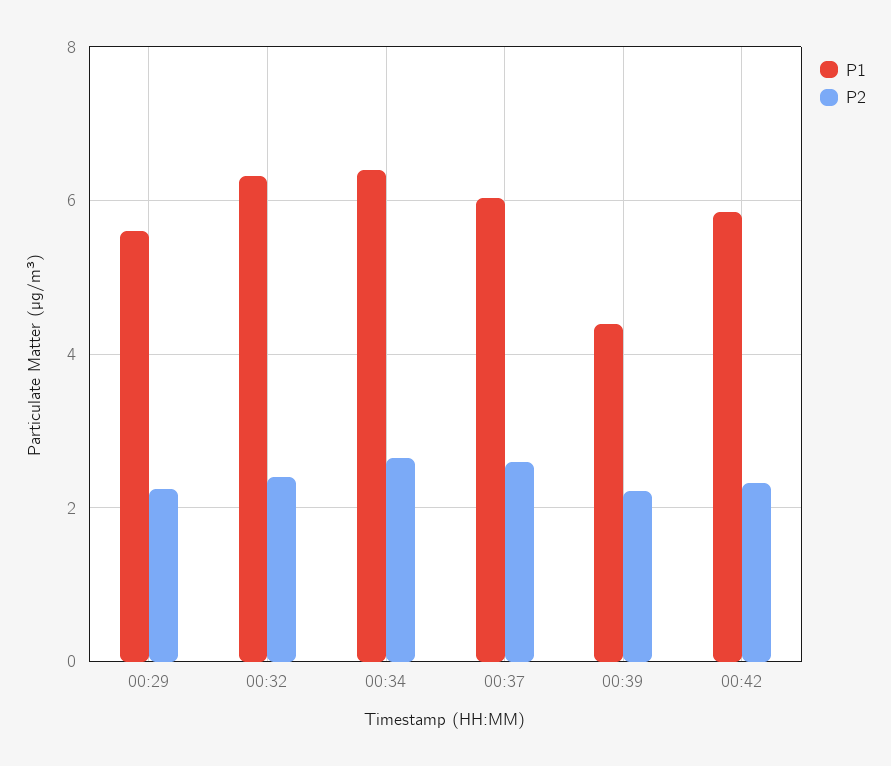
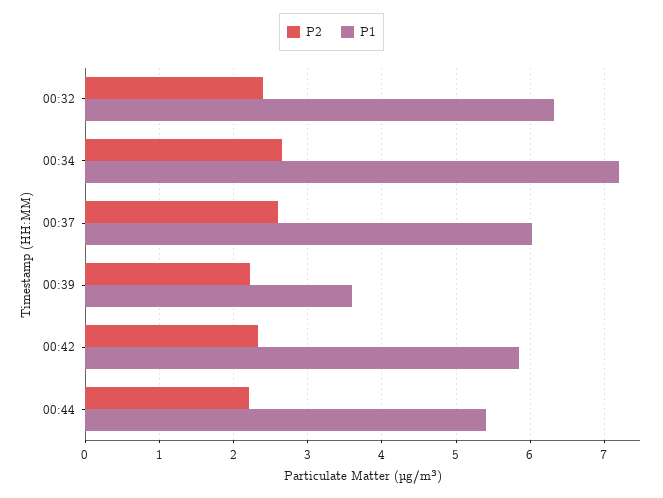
P1, 00:29: 5.6 -> none
P2, 00:29: 2.2 -> none
P1, 00:34: 6.4 -> 7.2
P1, 00:39: 4.4 -> 3.6
P2, 00:44: none -> 2.2
P1, 00:44: none -> 5.4

